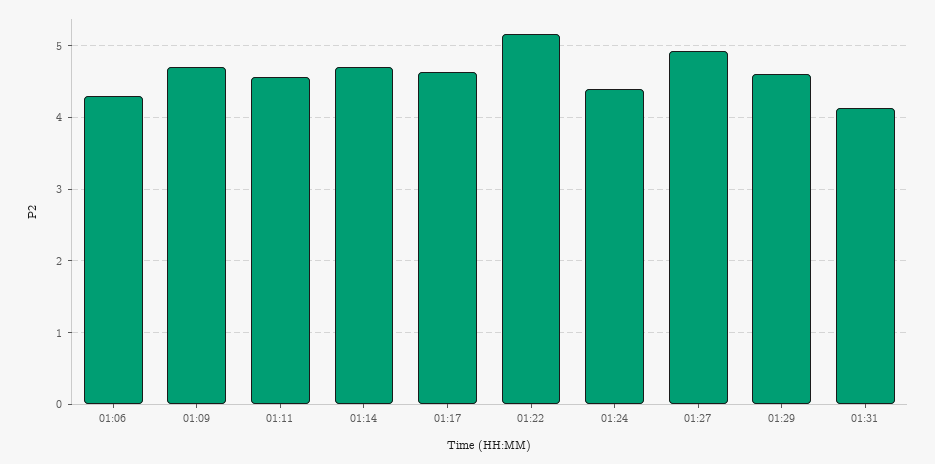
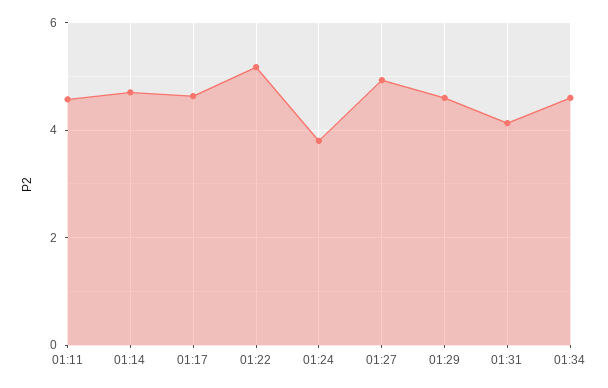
01:06: 4.3 -> none
01:09: 4.7 -> none
01:24: 4.4 -> 3.8
01:34: none -> 4.6

